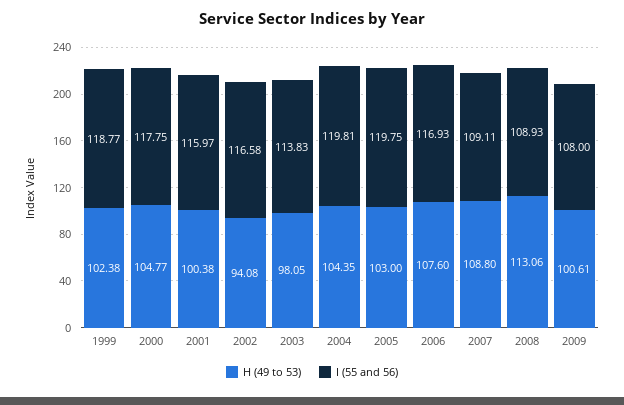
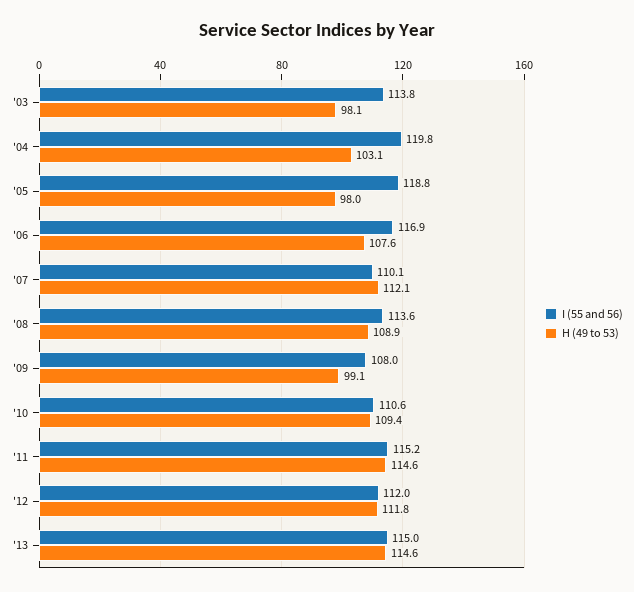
H (49 to 53), 1999: 102.38 -> none
I (55 and 56), 1999: 118.77 -> none
H (49 to 53), 2000: 104.77 -> none
I (55 and 56), 2000: 117.75 -> none
H (49 to 53), 2001: 100.38 -> none
I (55 and 56), 2001: 115.97 -> none
H (49 to 53), 2002: 94.08 -> none
I (55 and 56), 2002: 116.58 -> none
H (49 to 53), 2004: 104.35 -> 103.1
H (49 to 53), 2005: 103 -> 98
I (55 and 56), 2005: 119.75 -> 118.8
H (49 to 53), 2007: 108.8 -> 112.1
I (55 and 56), 2007: 109.11 -> 110.1
H (49 to 53), 2008: 113.06 -> 108.9
I (55 and 56), 2008: 108.93 -> 113.6
H (49 to 53), 2009: 100.61 -> 99.1
I (55 and 56), '10: none -> 110.6
H (49 to 53), '10: none -> 109.4
I (55 and 56), '11: none -> 115.2
H (49 to 53), '11: none -> 114.6
I (55 and 56), '12: none -> 112
H (49 to 53), '12: none -> 111.8
I (55 and 56), '13: none -> 115
H (49 to 53), '13: none -> 114.6

